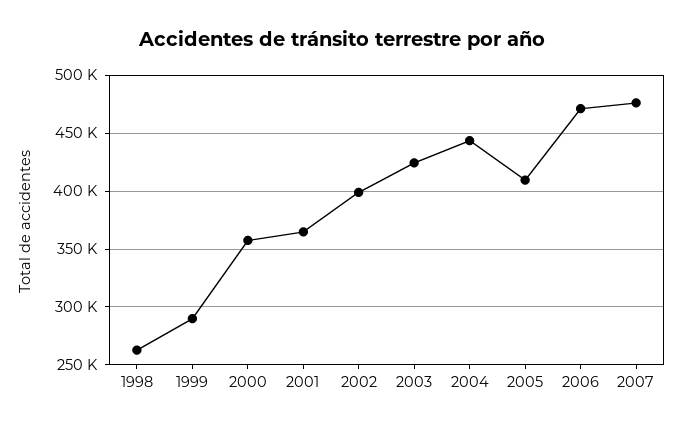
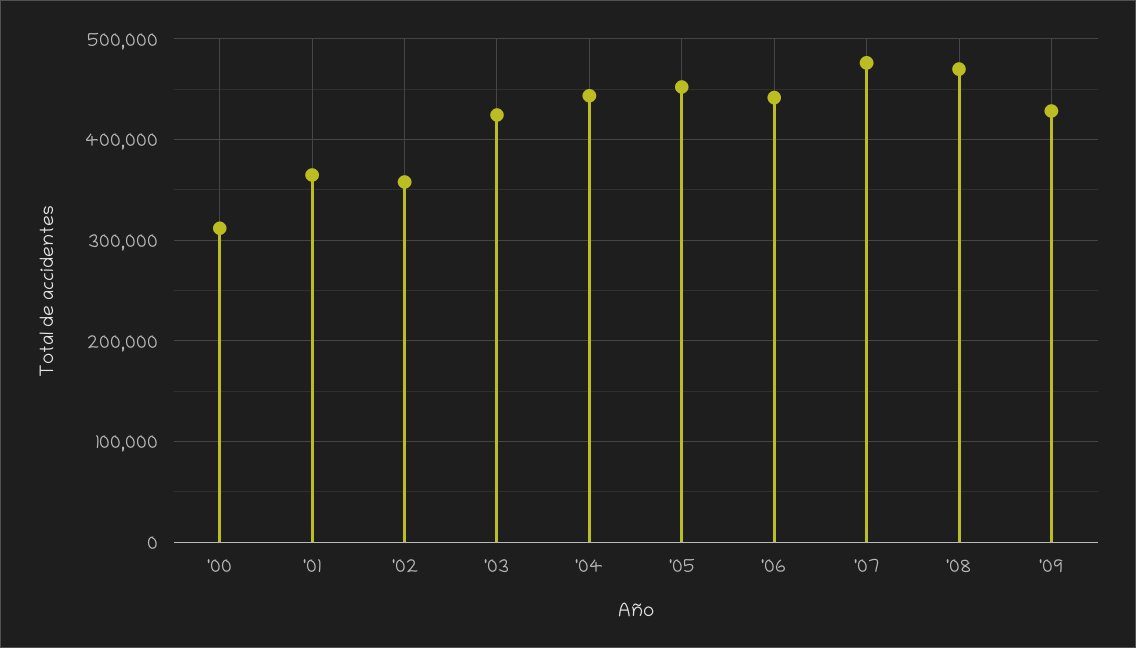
1998: 260000 -> none
1999: 290000 -> none
2000: 360000 -> 310000
2002: 400000 -> 360000
2005: 410000 -> 450000
2006: 470000 -> 440000
'08: none -> 470000
'09: none -> 430000

